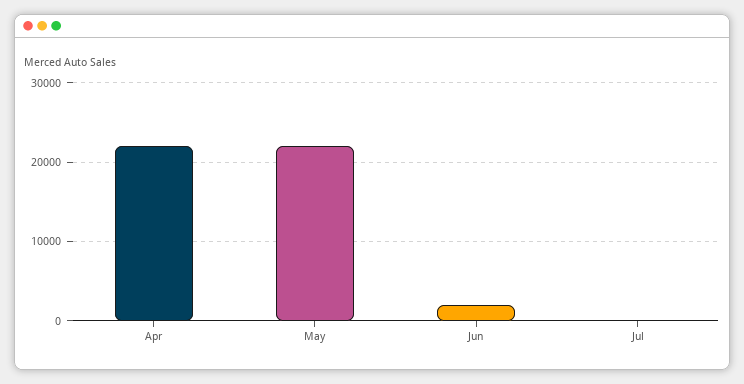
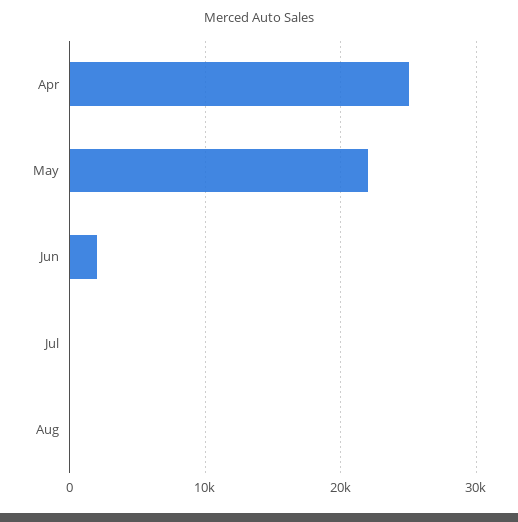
Apr: 22000 -> 25000
Aug: none -> 0

